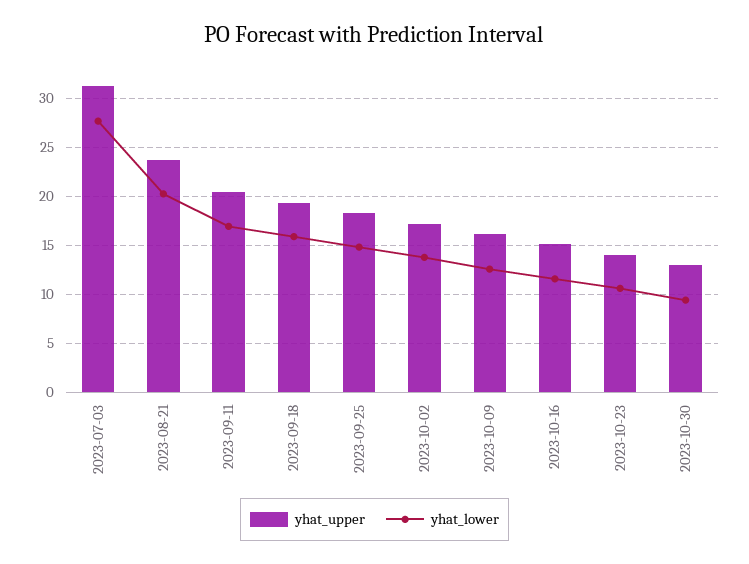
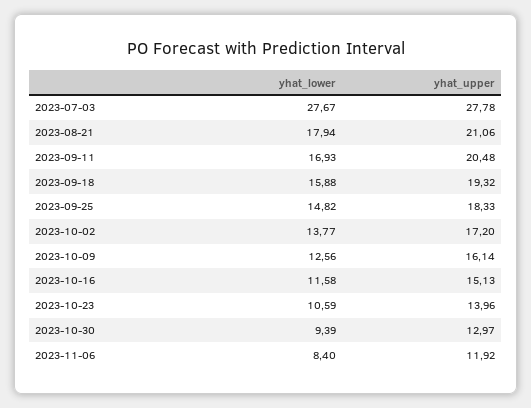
yhat_upper, 2023-07-03: 31 -> 27.78
yhat_upper, 2023-08-21: 24 -> 21.06
yhat_lower, 2023-08-21: 20 -> 17.94
yhat_lower, 2023-11-06: none -> 8.4
yhat_upper, 2023-11-06: none -> 11.92

